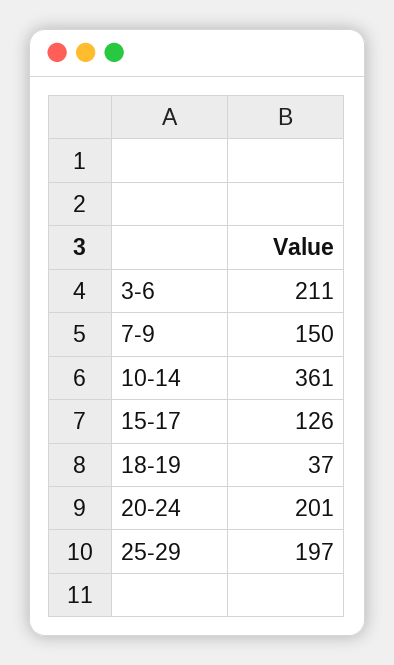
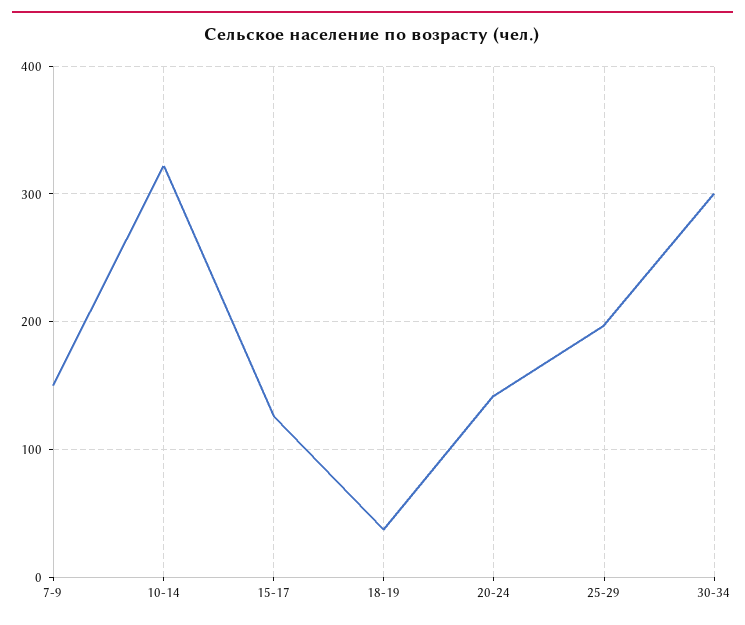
3-6: 211 -> none
10-14: 361 -> 320
20-24: 201 -> 140
30-34: none -> 300

